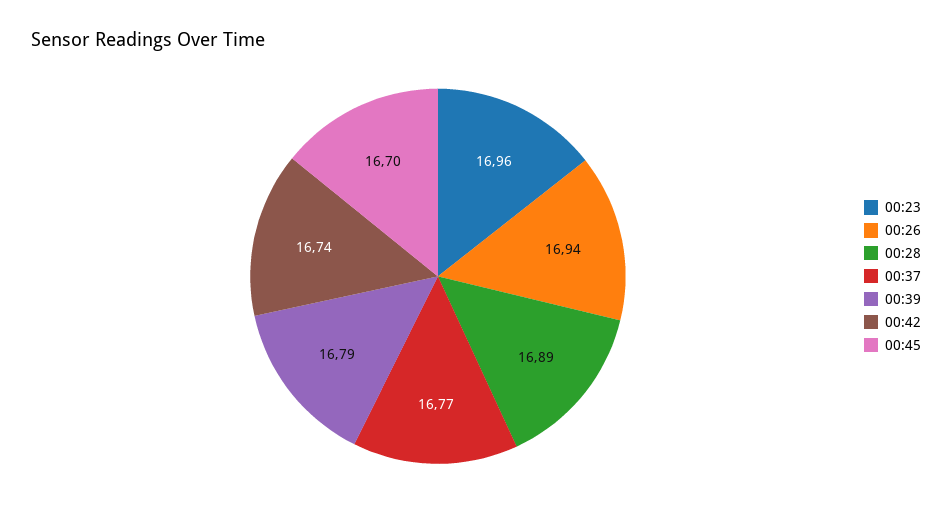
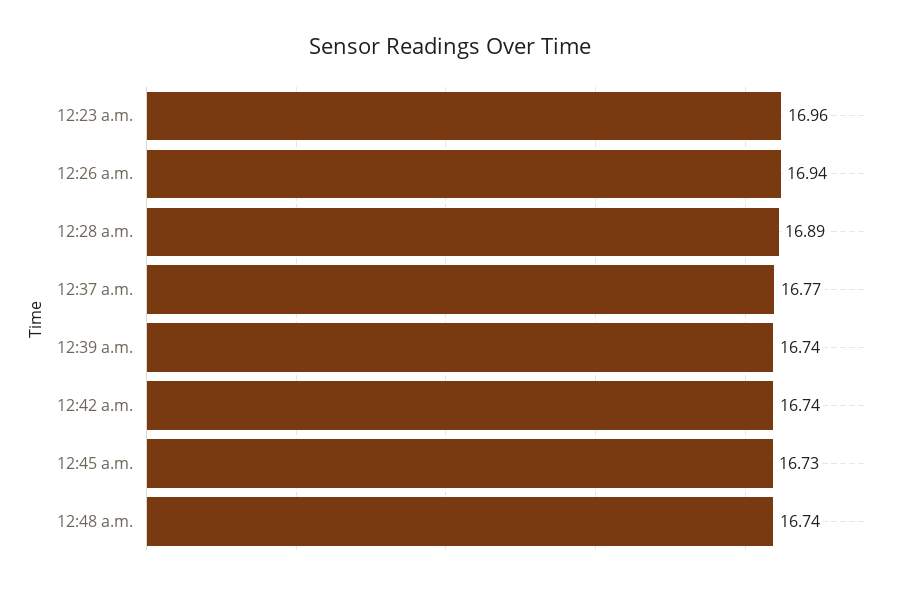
00:39: 16.79 -> 16.74
00:45: 16.7 -> 16.73
12:48 a.m.: none -> 16.74

